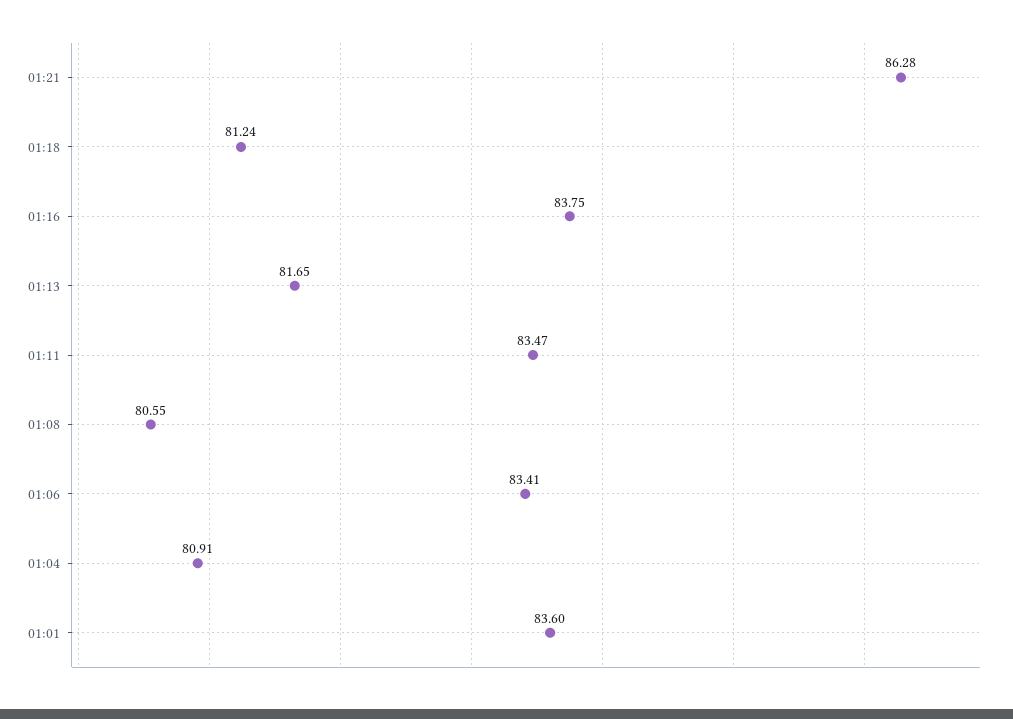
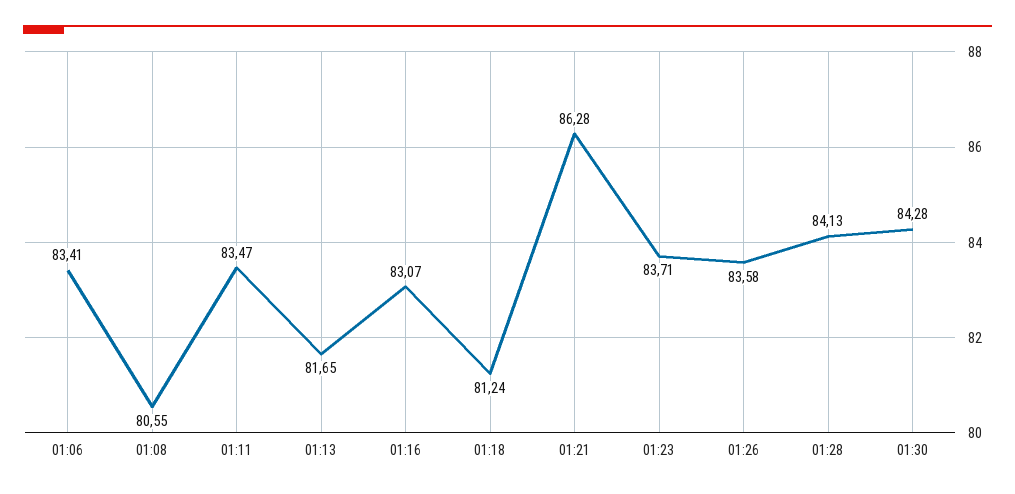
01:16: 83.75 -> 83.07
01:04: 80.91 -> none
01:01: 83.6 -> none
01:23: none -> 83.71
01:26: none -> 83.58
01:28: none -> 84.13
01:30: none -> 84.28

